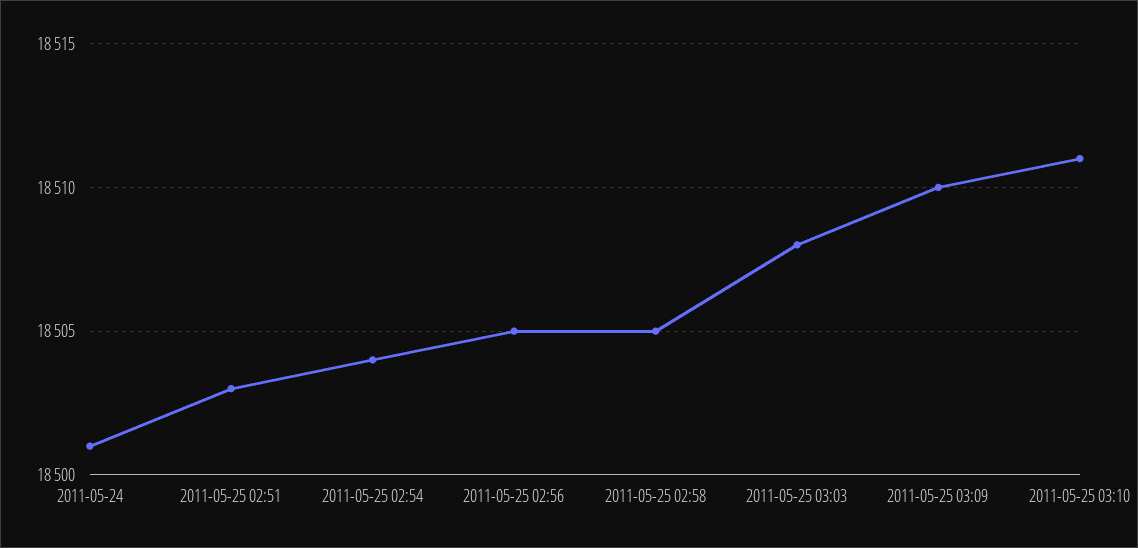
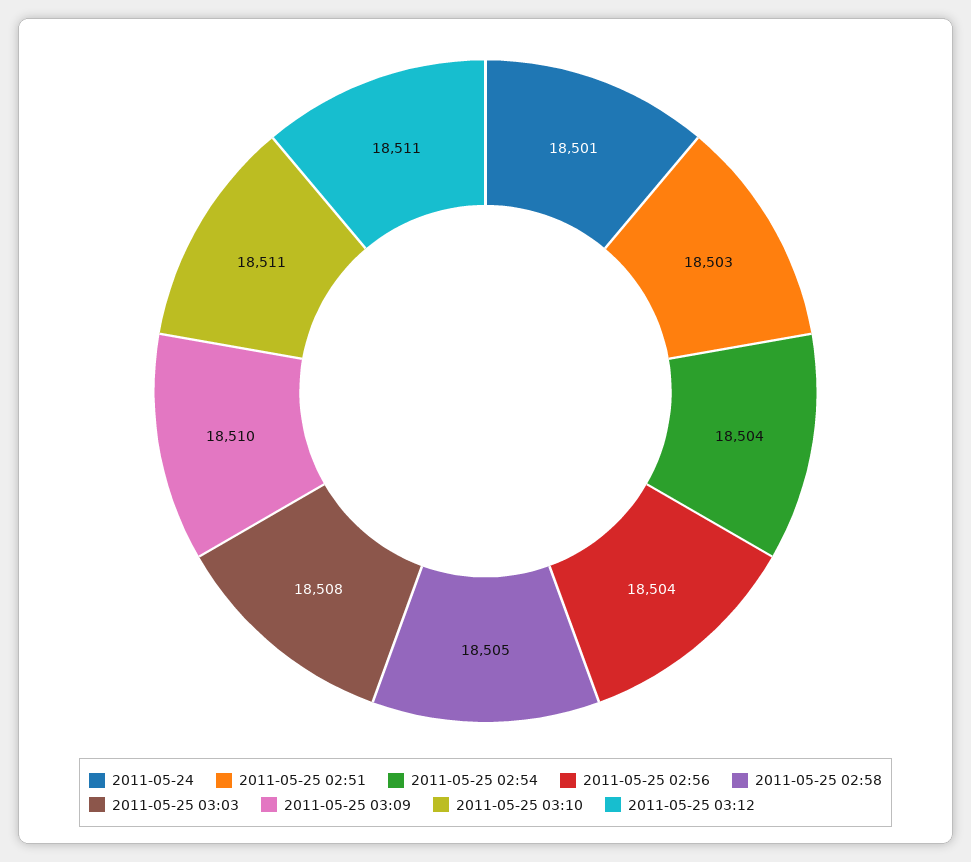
2011-05-25 02:56: 18505 -> 18504
2011-05-25 03:12: none -> 18511

